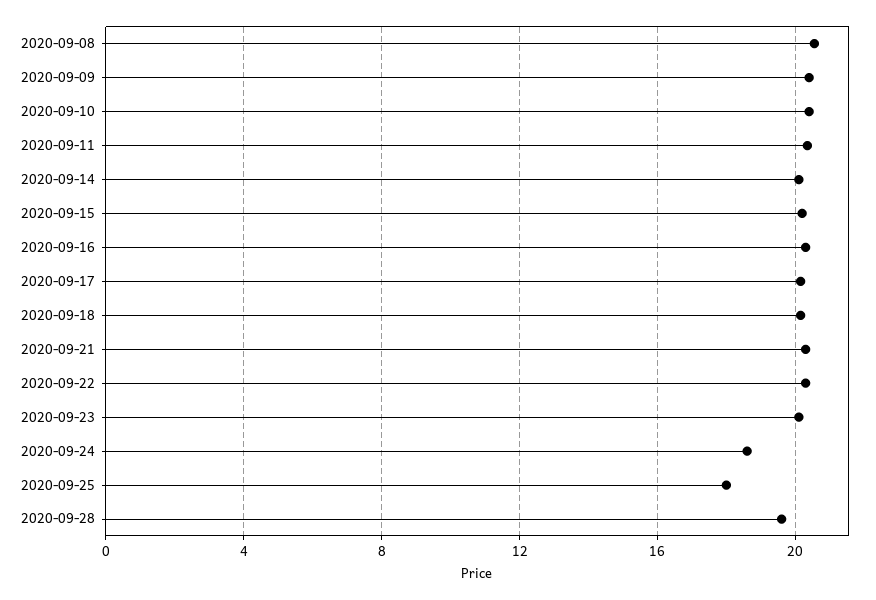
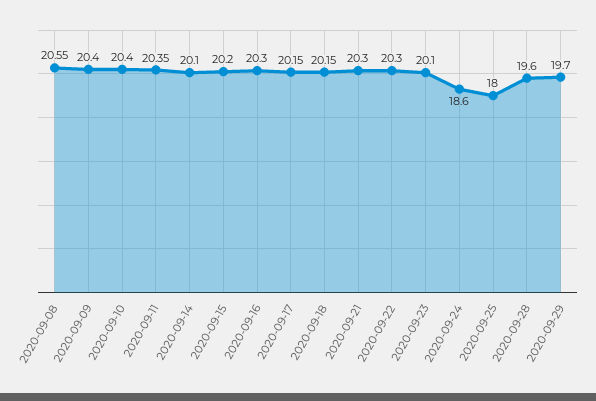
2020-09-29: none -> 19.7

